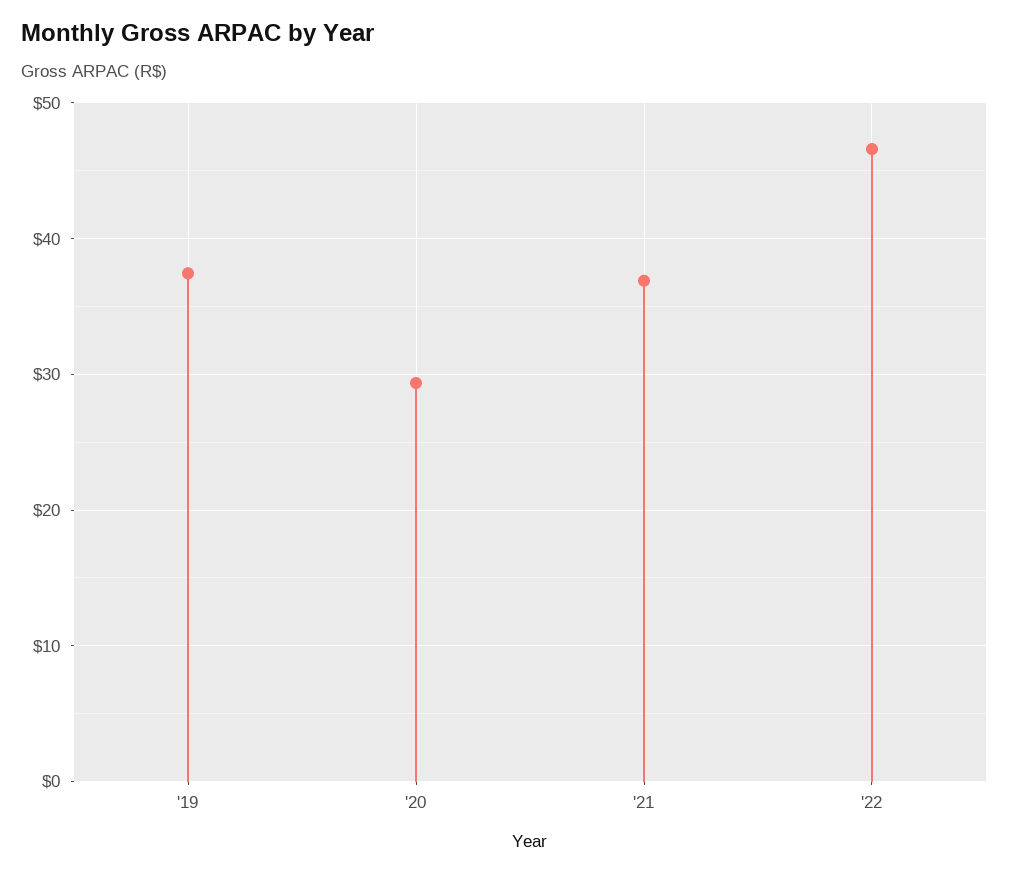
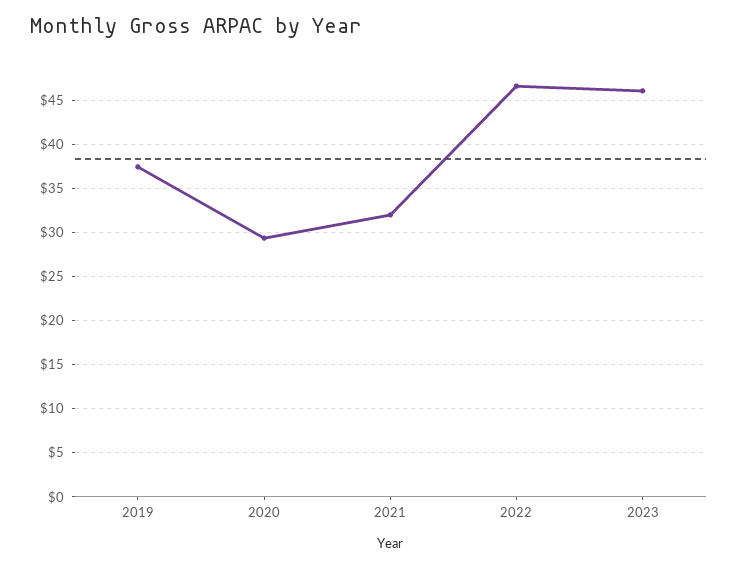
'21: 37 -> 32
2023: none -> 46

